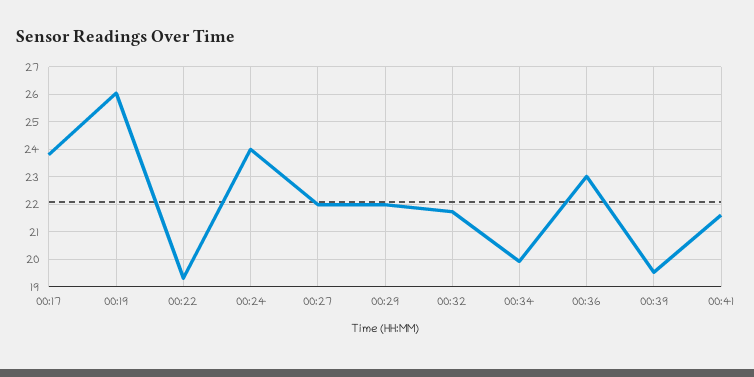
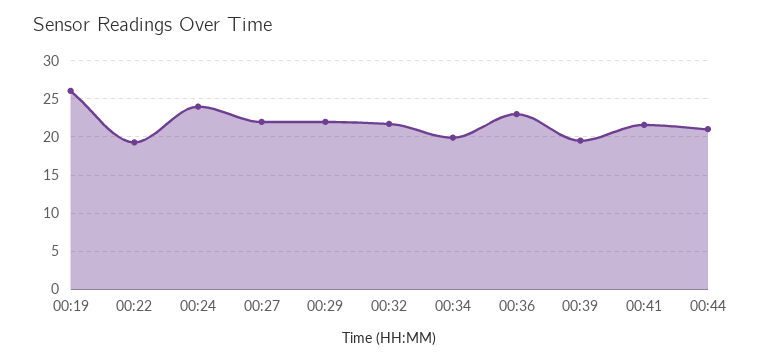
00:17: 23.75 -> none
00:44: none -> 21

